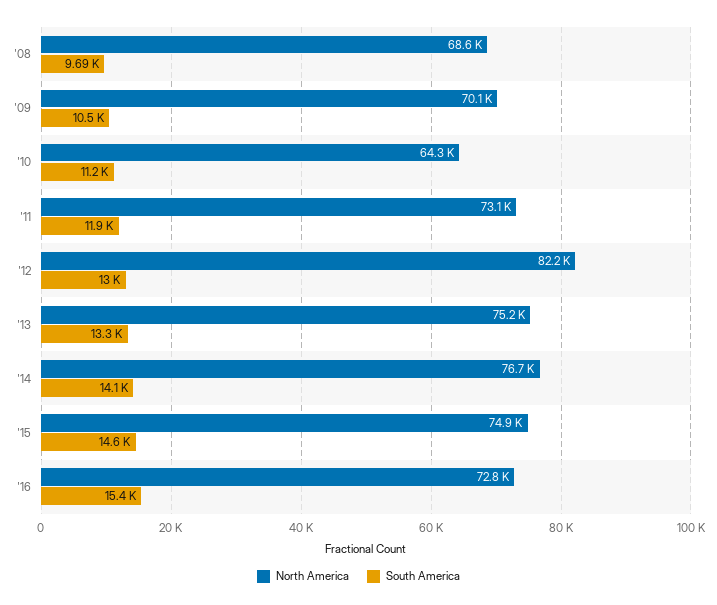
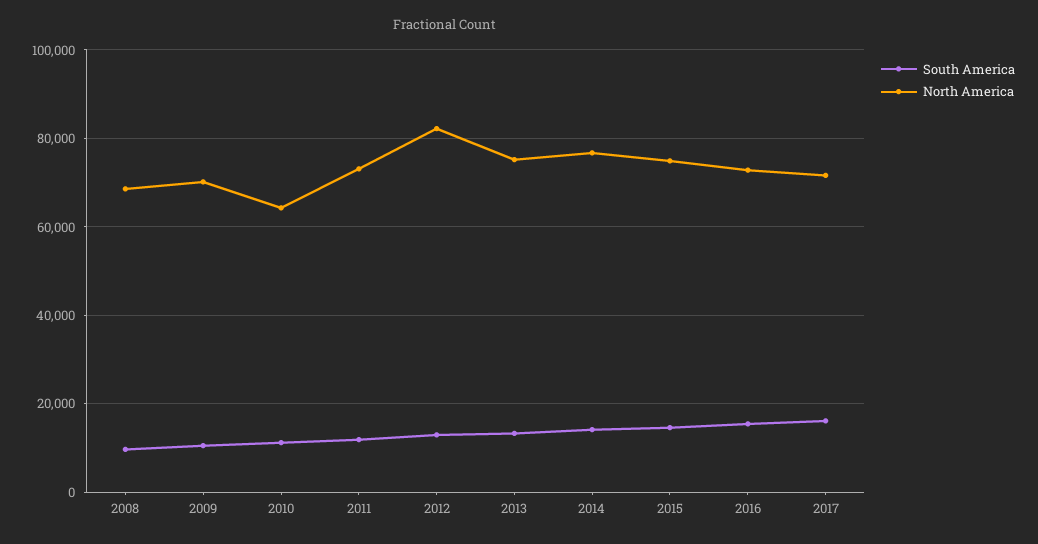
South America, 2017: none -> 16000
North America, 2017: none -> 72000

